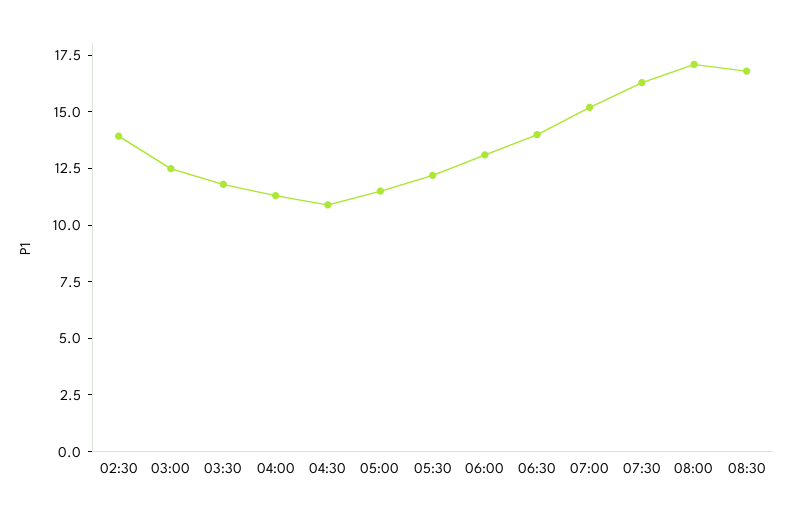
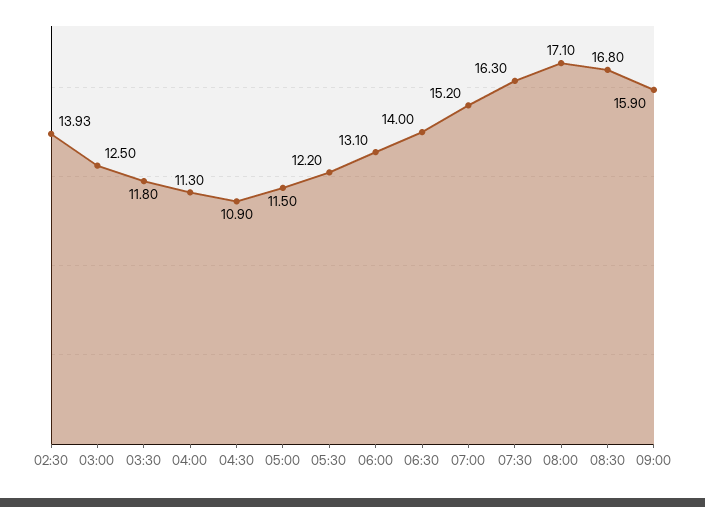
09:00: none -> 15.9

